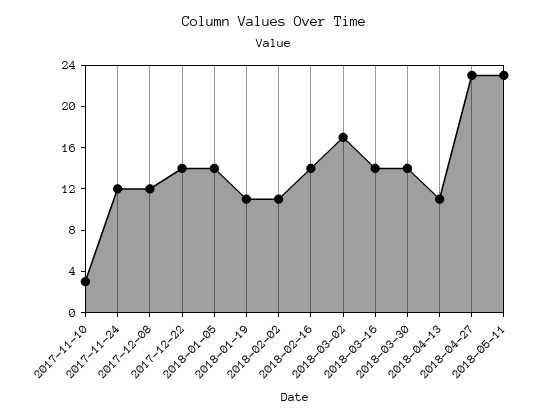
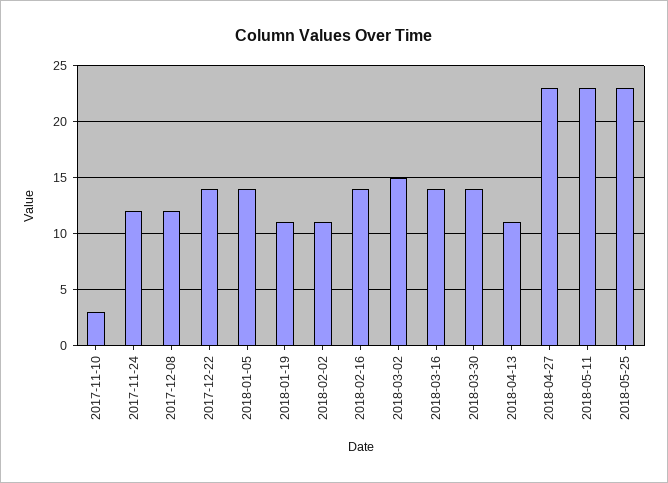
2018-03-02: 17 -> 15
2018-05-25: none -> 23

